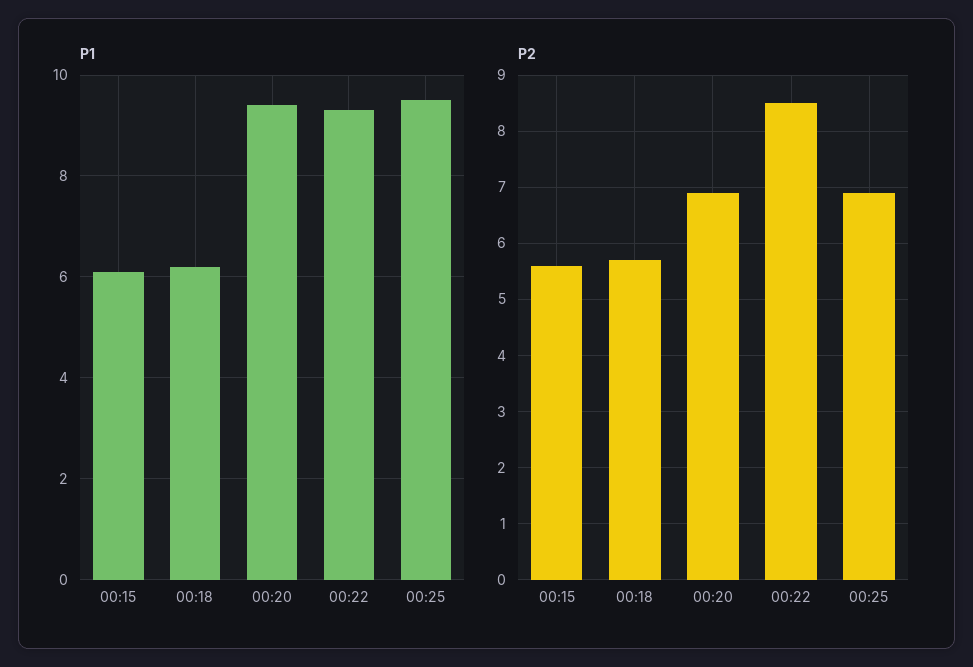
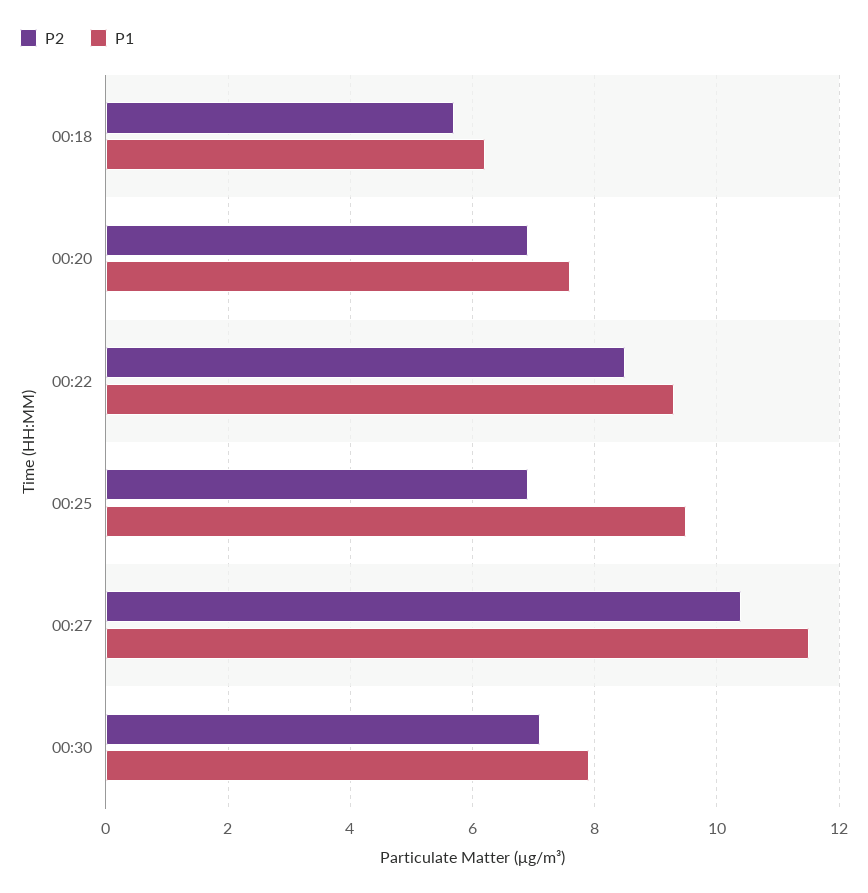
P1, 00:15: 6 -> none
P1, 00:20: 9.5 -> 7.5
P2, 00:15: 5.5 -> none
P2, 00:27: none -> 10.5
P1, 00:27: none -> 11.5
P2, 00:30: none -> 7
P1, 00:30: none -> 8

